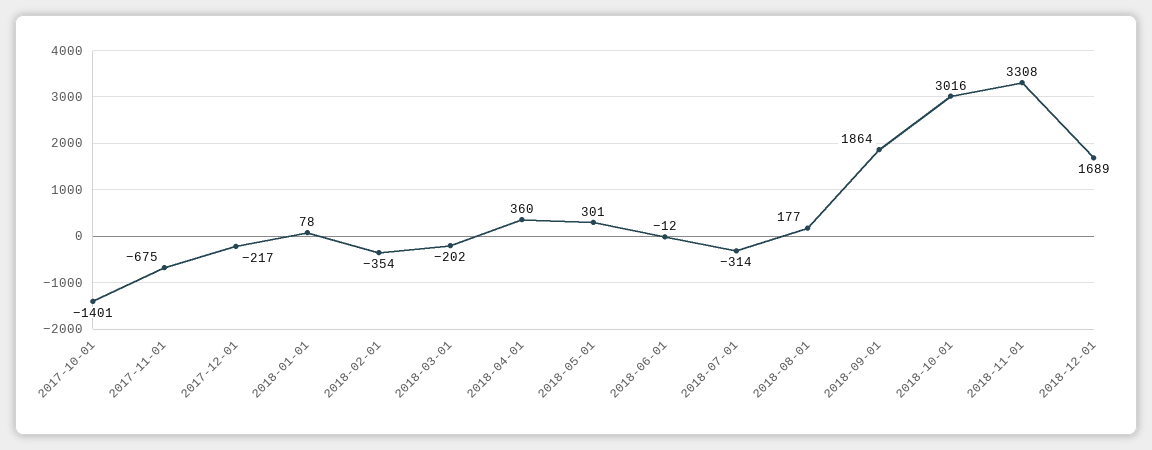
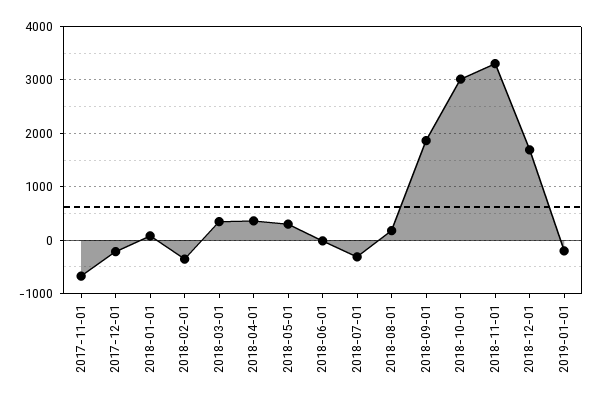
2017-10-01: -1401 -> none
2018-03-01: -202 -> 400
2019-01-01: none -> -200

